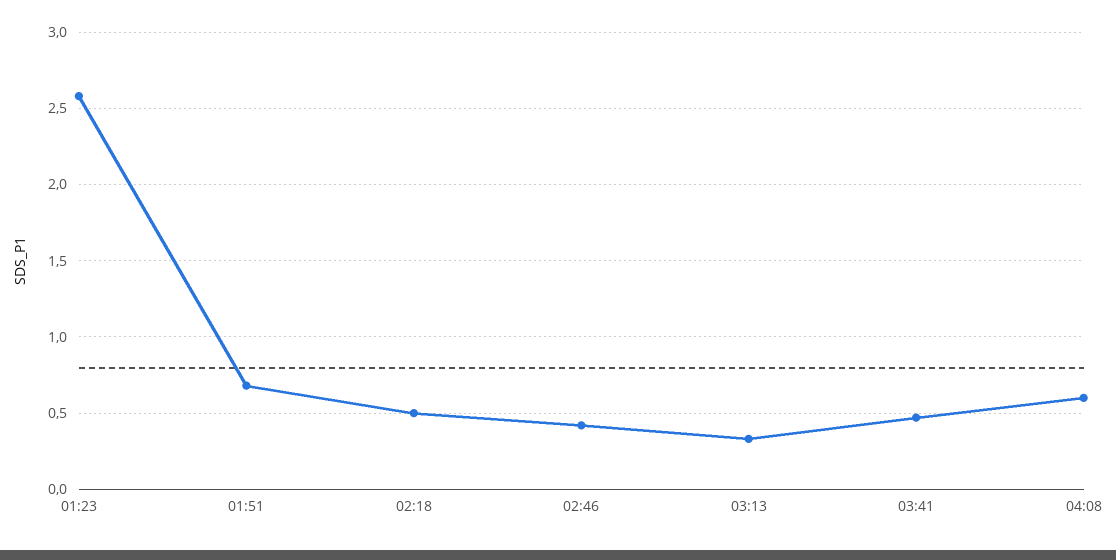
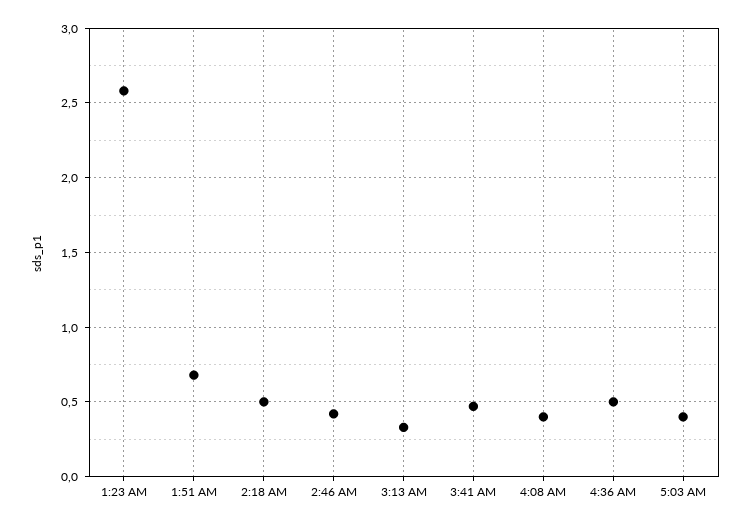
04:08: 0.6 -> 0.4
4:36 AM: none -> 0.5
5:03 AM: none -> 0.4

